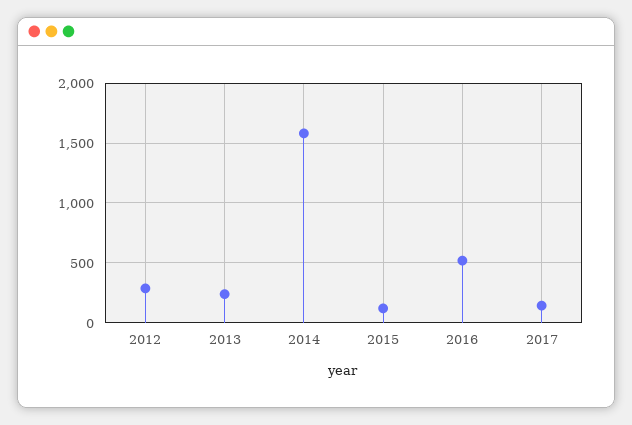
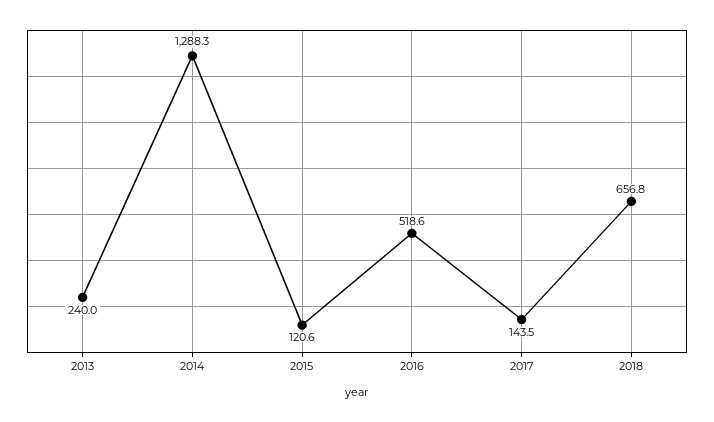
2012: 300 -> none
2014: 1600 -> 1288.3
2018: none -> 656.8

